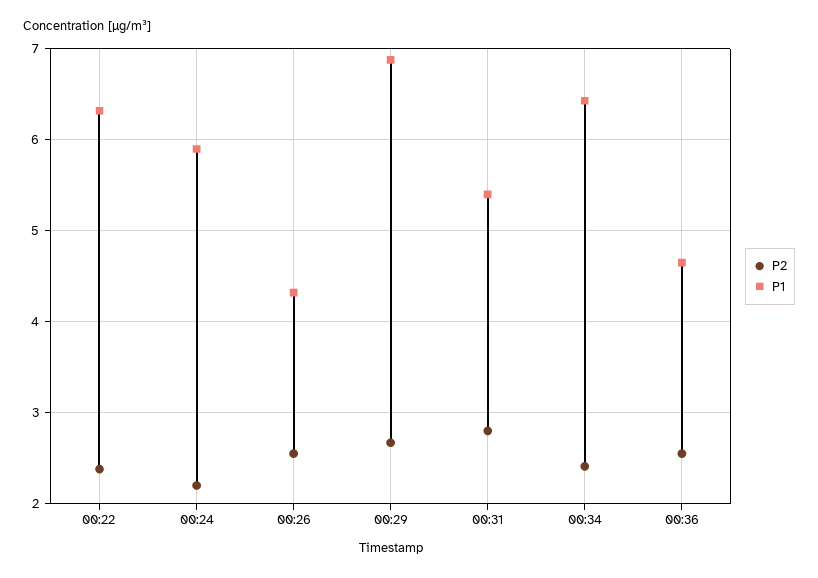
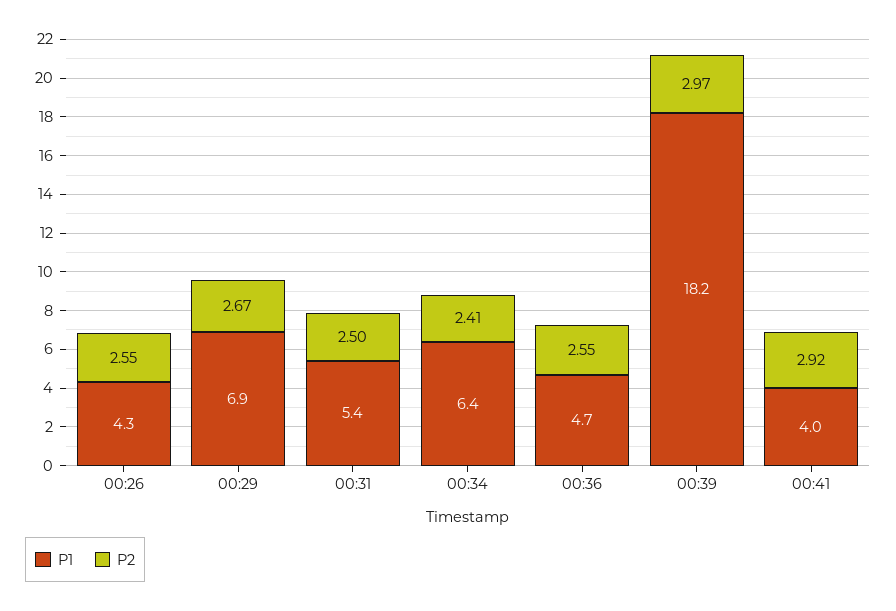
P2, 00:22: 2.4 -> none
P1, 00:22: 6.3 -> none
P2, 00:24: 2.2 -> none
P1, 00:24: 5.9 -> none
P2, 00:31: 2.8 -> 2.5
P1, 00:39: none -> 18.2
P2, 00:39: none -> 2.97
P1, 00:41: none -> 4
P2, 00:41: none -> 2.92

